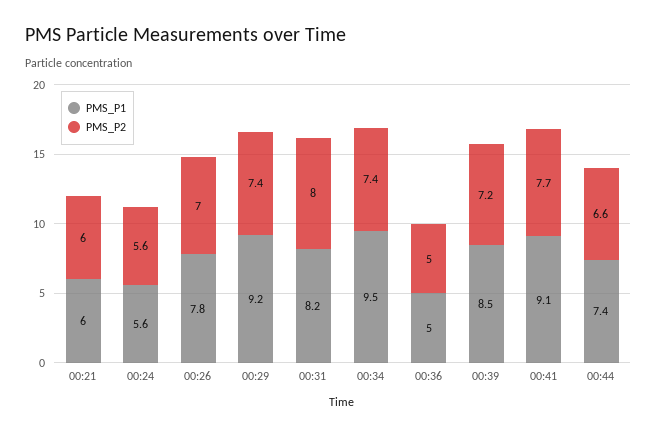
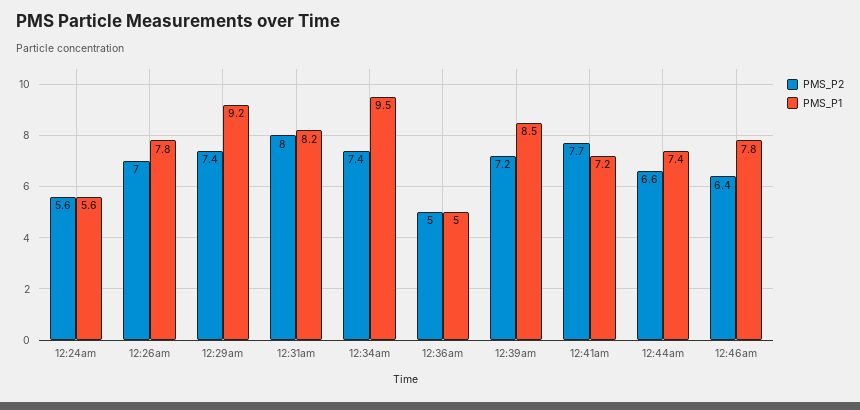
PMS_P1, 00:21: 6 -> none
PMS_P2, 00:21: 6 -> none
PMS_P1, 00:41: 9.1 -> 7.2
PMS_P2, 12:46am: none -> 6.4
PMS_P1, 12:46am: none -> 7.8

